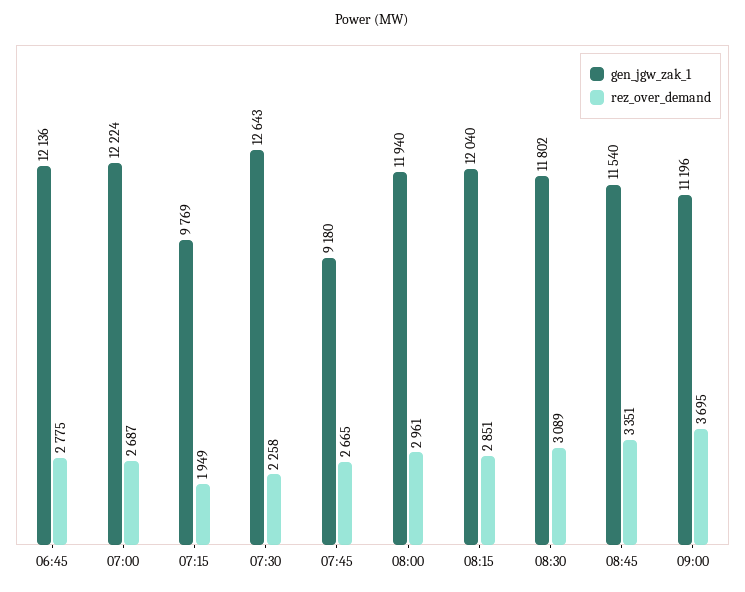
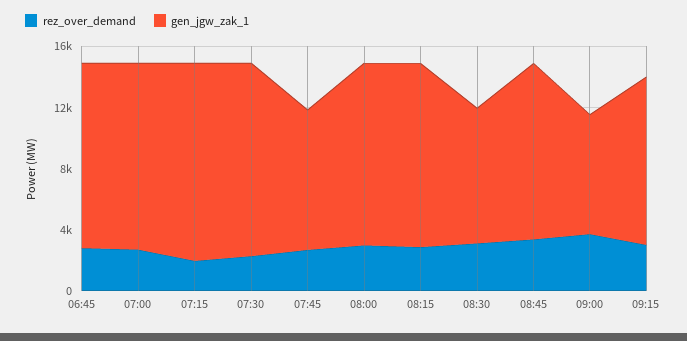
gen_jgw_zak_1, 07:15: 9769 -> 13000
gen_jgw_zak_1, 08:30: 11802 -> 9000
gen_jgw_zak_1, 09:00: 11196 -> 8000
rez_over_demand, 09:15: none -> 3000
gen_jgw_zak_1, 09:15: none -> 11000

